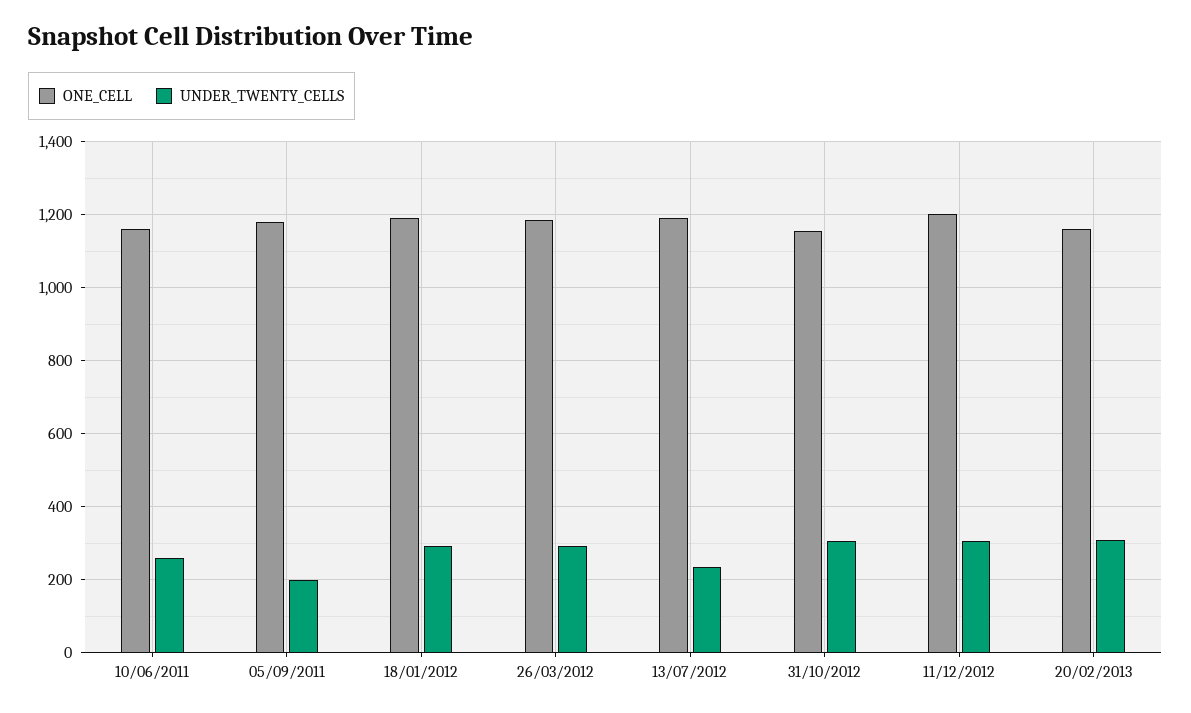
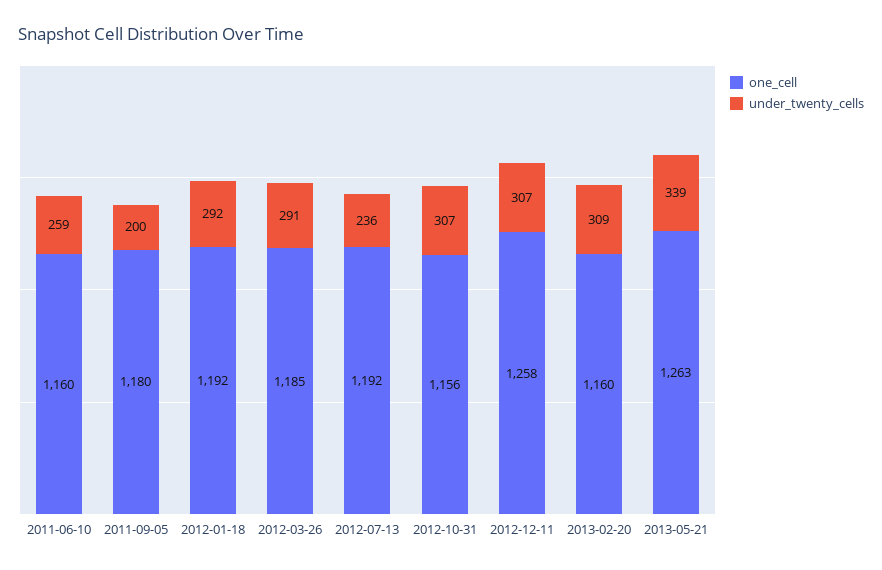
ONE_CELL, 11/12/2012: 1200 -> 1258
ONE_CELL, 2013-05-21: none -> 1263
UNDER_TWENTY_CELLS, 2013-05-21: none -> 339

